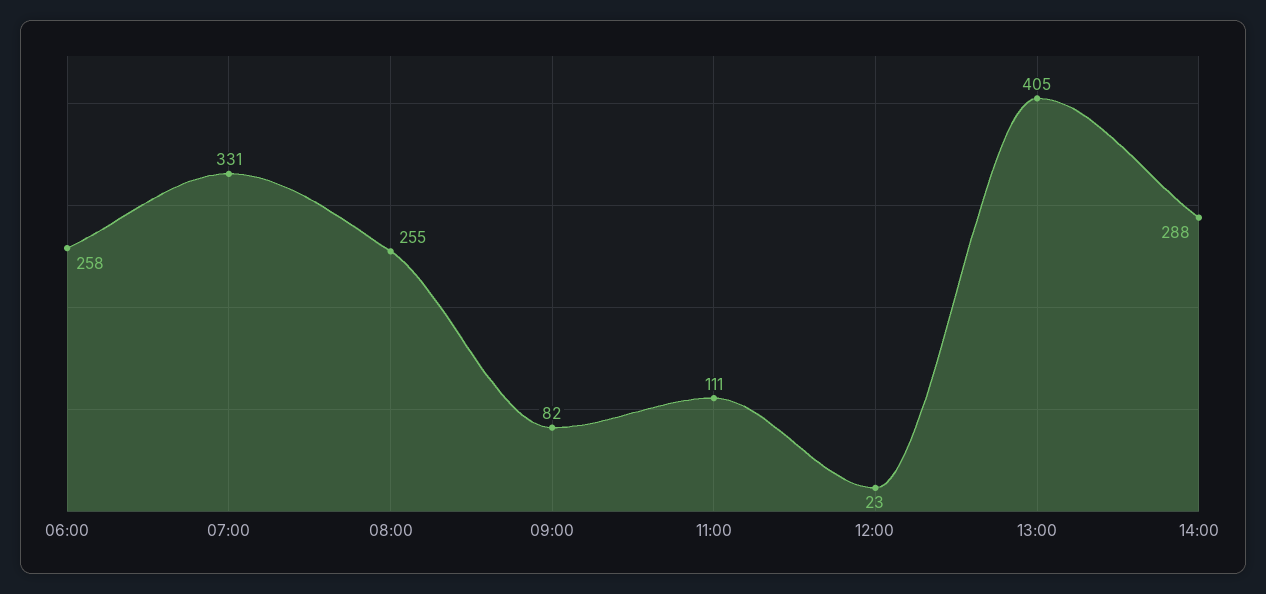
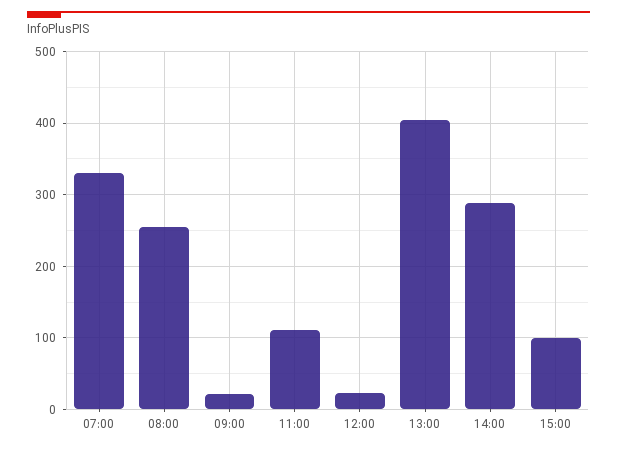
06:00: 258 -> none
09:00: 82 -> 20
15:00: none -> 100

